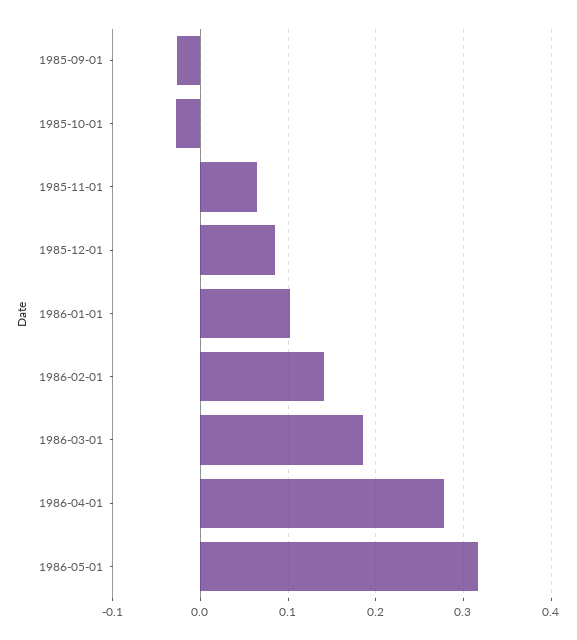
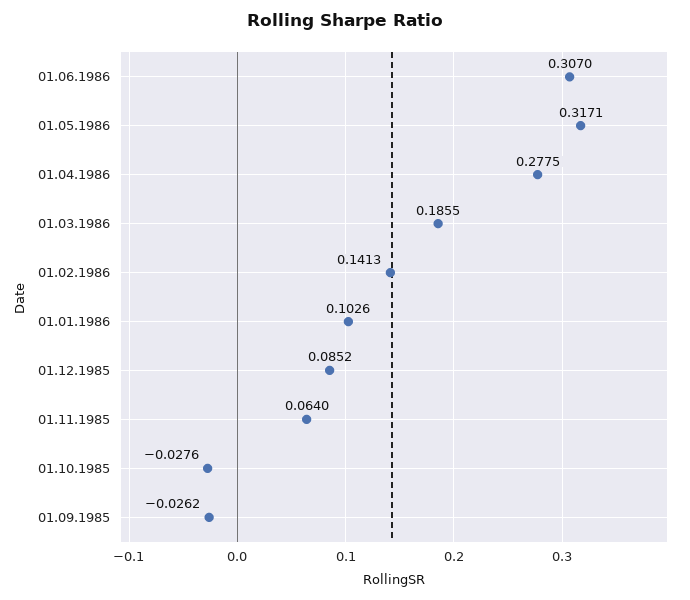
01.06.1986: none -> 0.307

